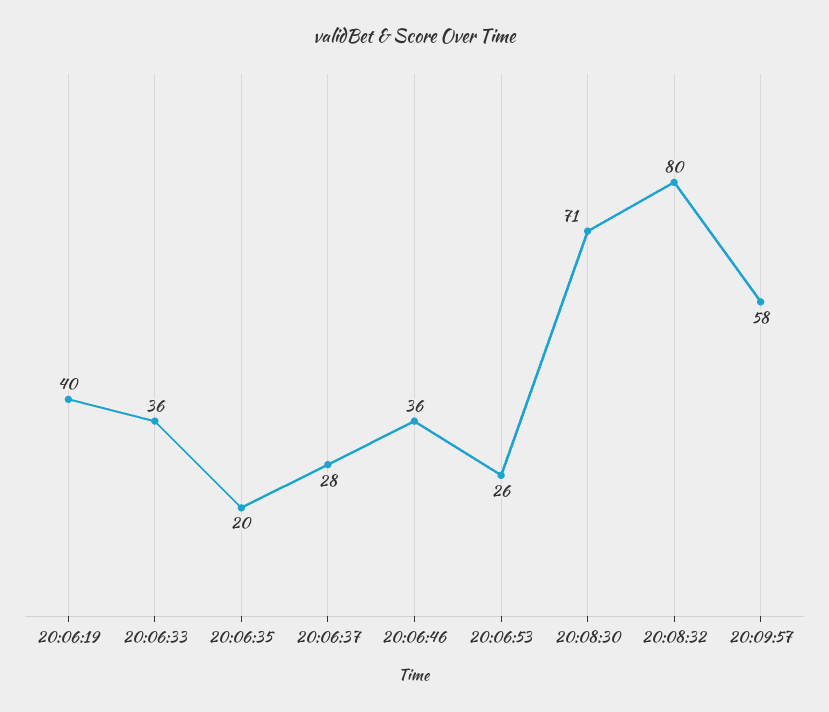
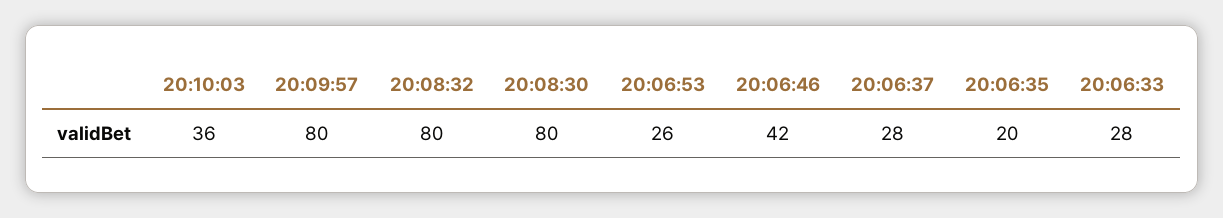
20:06:19: 40 -> none
20:06:33: 36 -> 28
20:06:46: 36 -> 42
20:08:30: 71 -> 80
20:09:57: 58 -> 80
20:10:03: none -> 36

